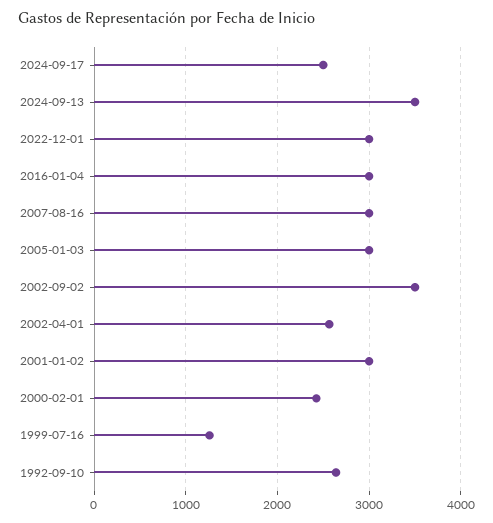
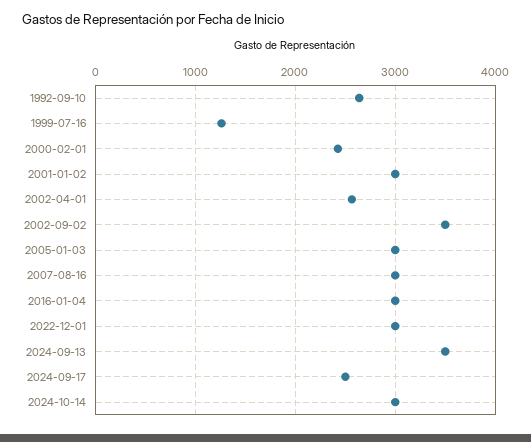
2024-10-14: none -> 3000

